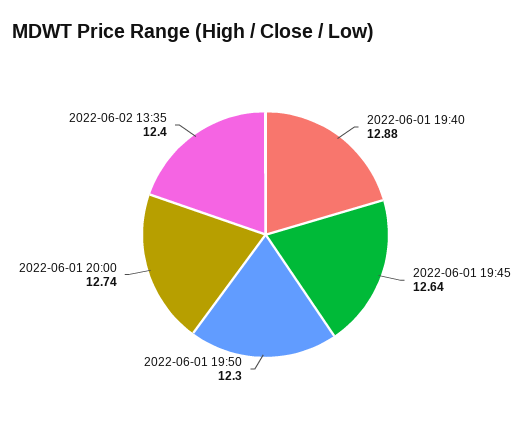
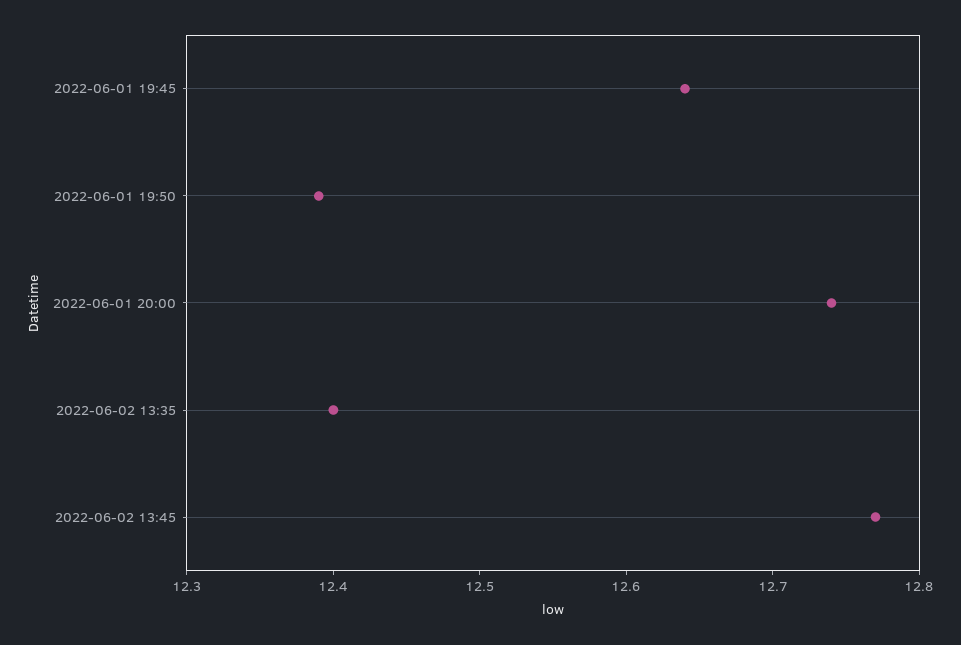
2022-06-01 19:40: 12.88 -> none
2022-06-01 19:50: 12.3 -> 12.39
2022-06-02 13:45: none -> 12.77

